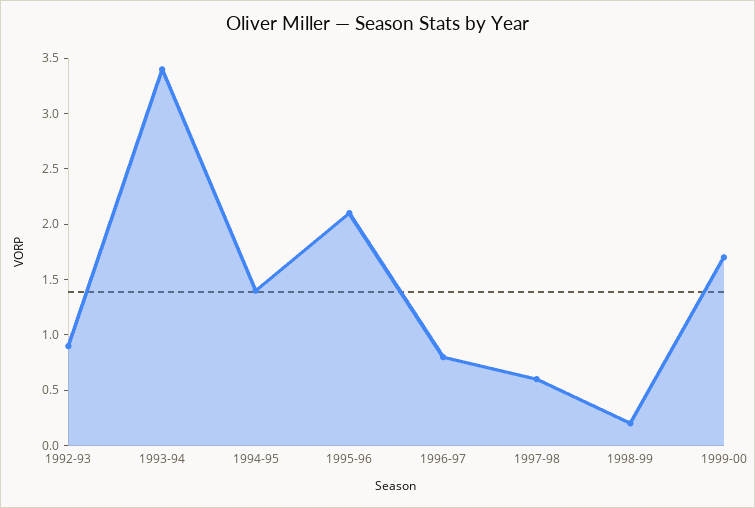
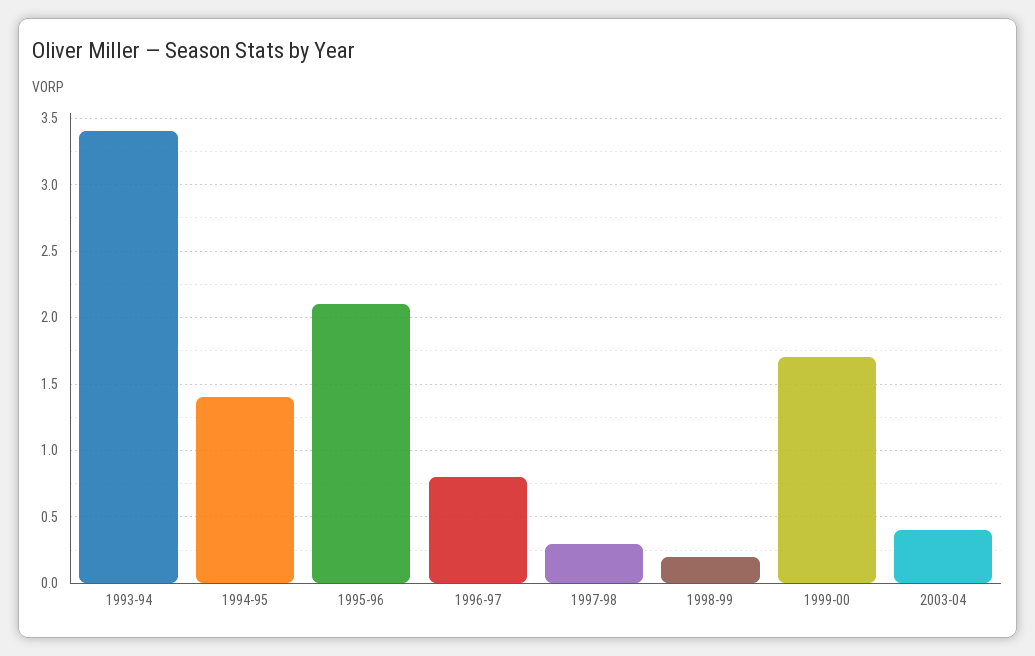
1992-93: 0.9 -> none
1997-98: 0.6 -> 0.3
2003-04: none -> 0.4

